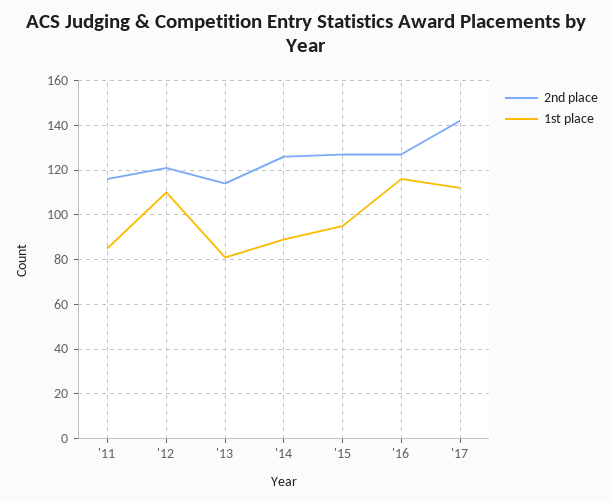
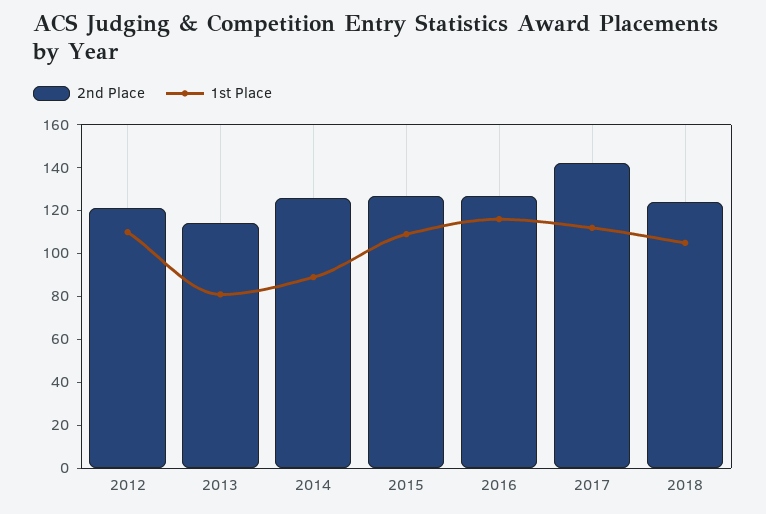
2nd place, '11: 115 -> none
1st place, '11: 85 -> none
1st place, '15: 95 -> 110
2nd place, 2018: none -> 125
1st place, 2018: none -> 105

